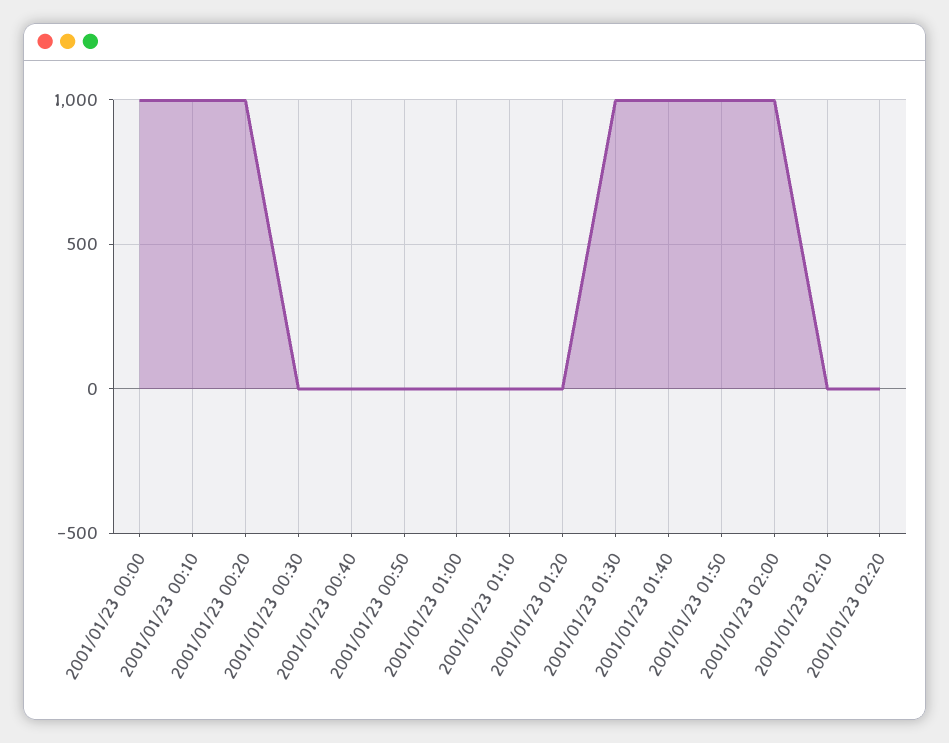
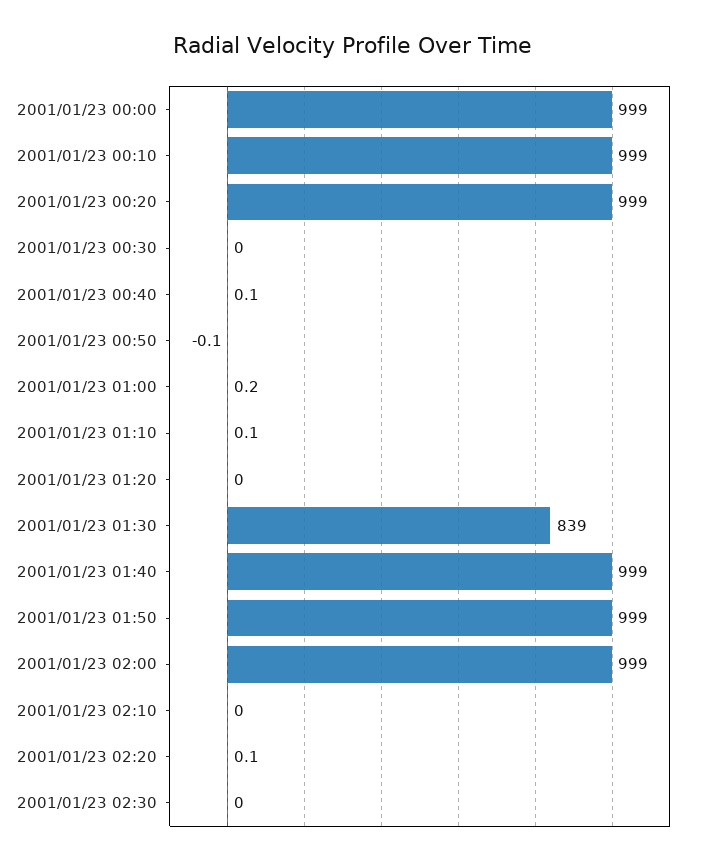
2001/01/23 01:30: 1000 -> 839
2001/01/23 02:30: none -> 0

